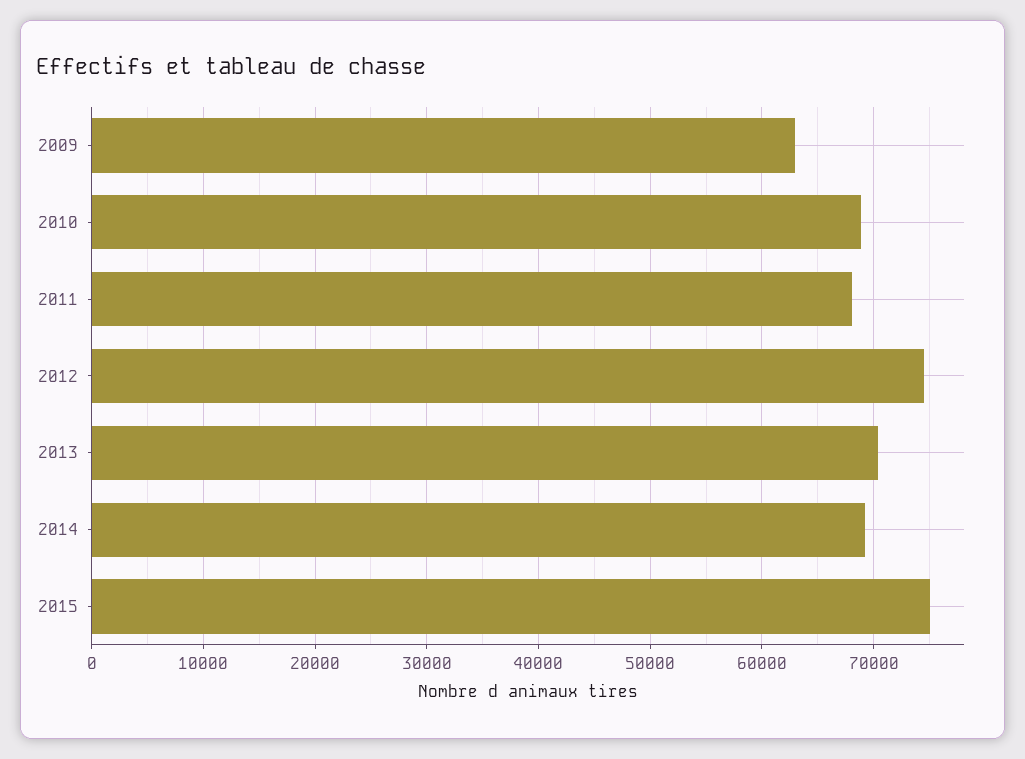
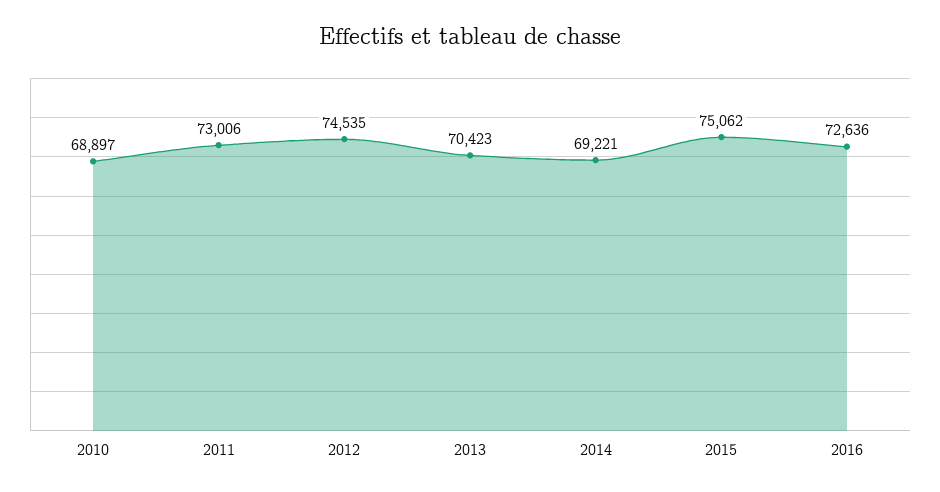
2009: 63000 -> none
2011: 68000 -> 73006
2016: none -> 72636

